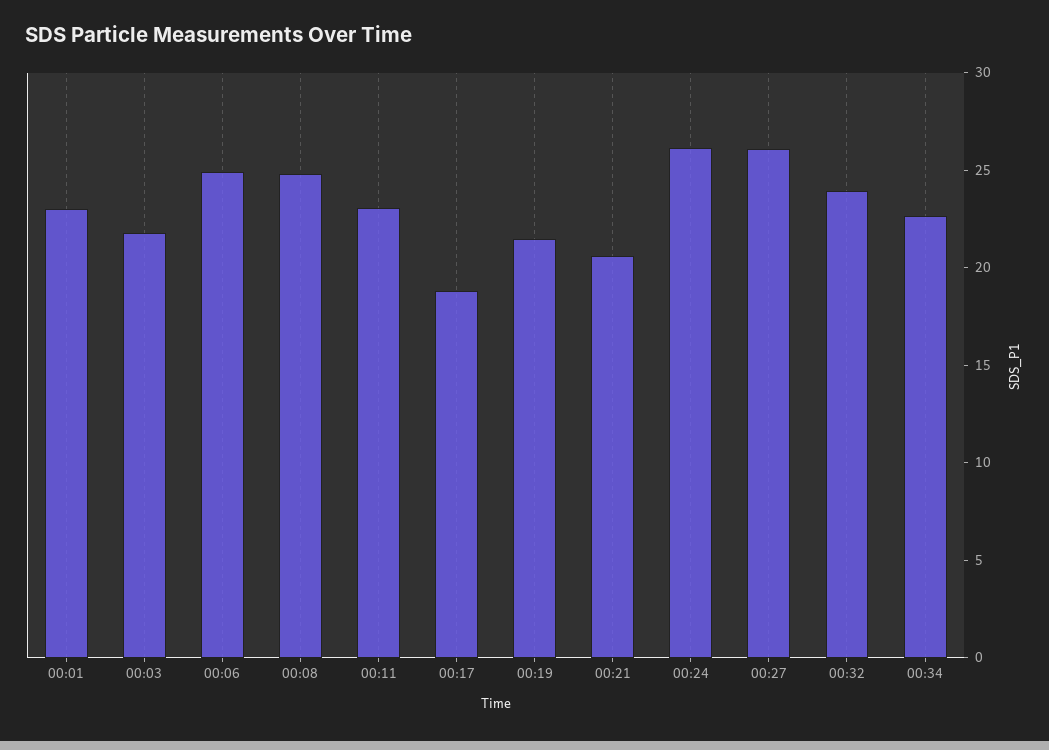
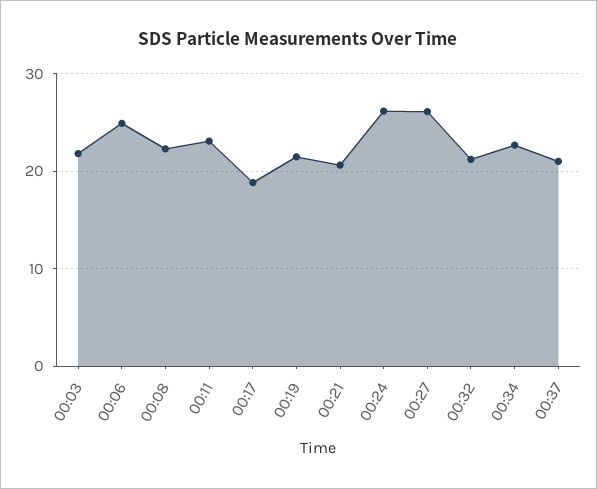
00:01: 23 -> none
00:08: 25 -> 22
00:32: 24 -> 21
00:37: none -> 21

